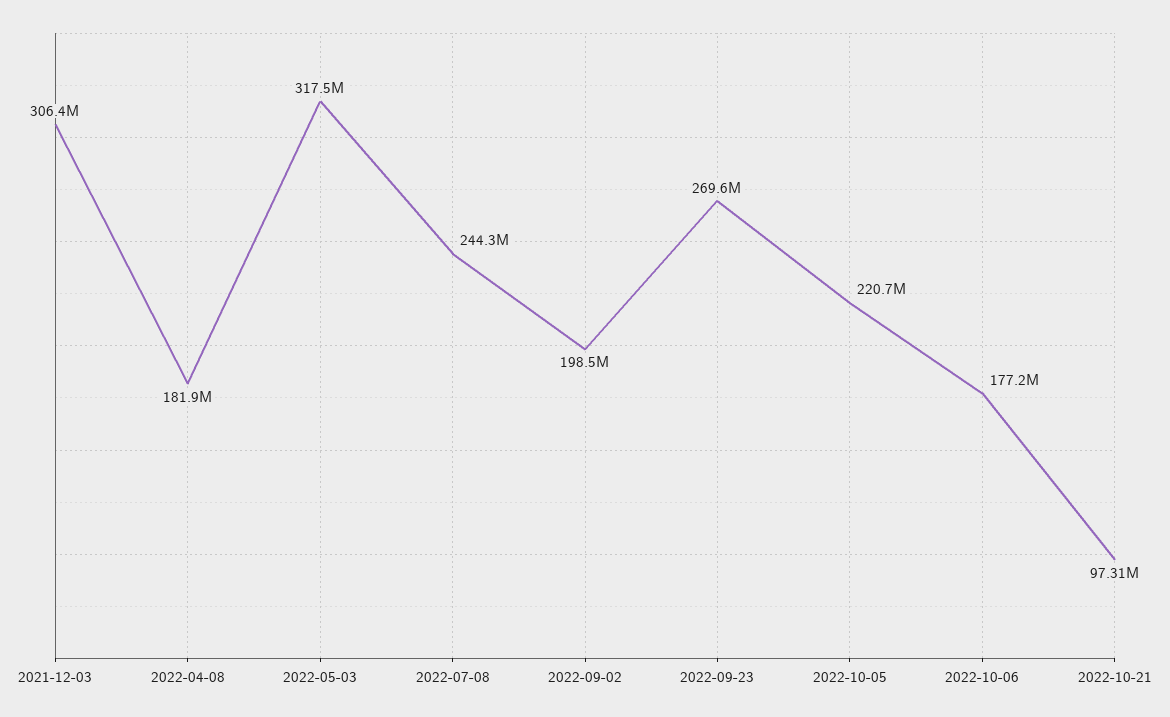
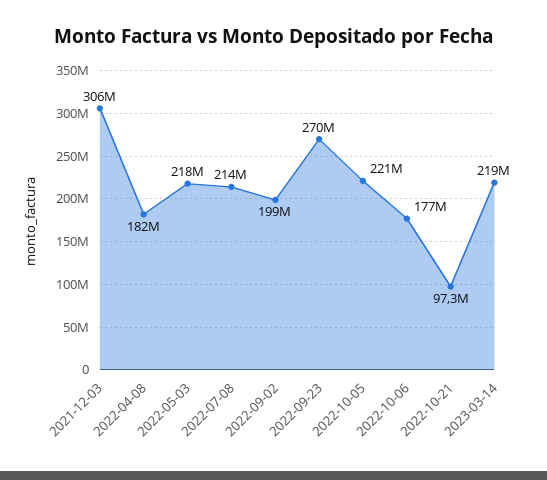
2022-05-03: 317500000 -> 218000000
2022-07-08: 244300000 -> 214000000
2023-03-14: none -> 219000000

